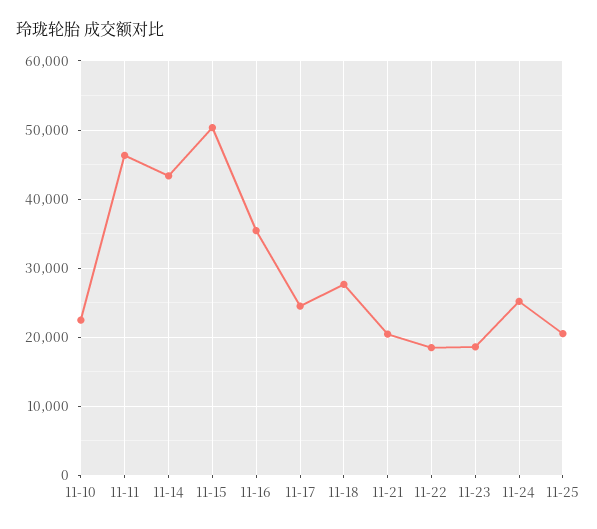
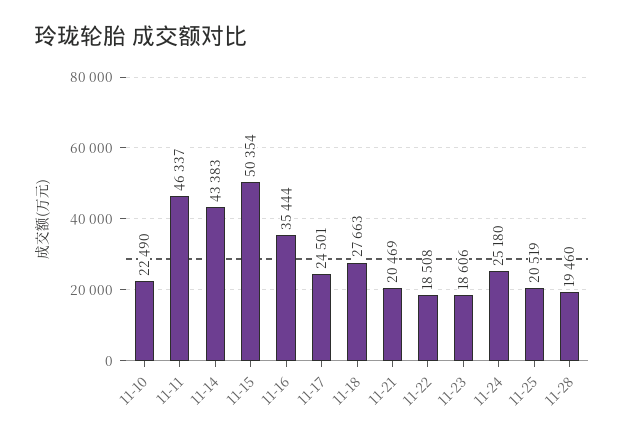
11-28: none -> 19460

